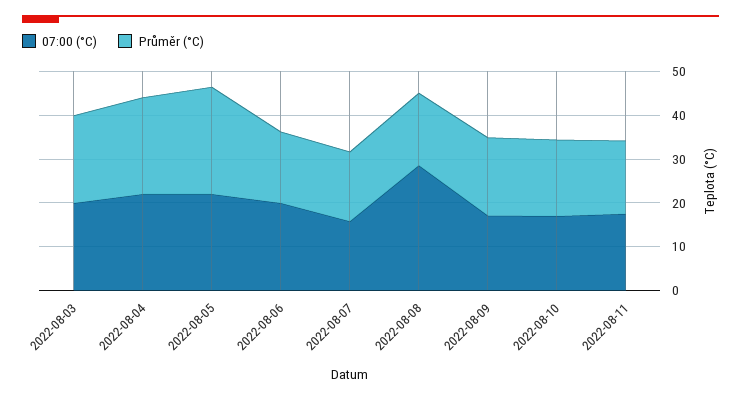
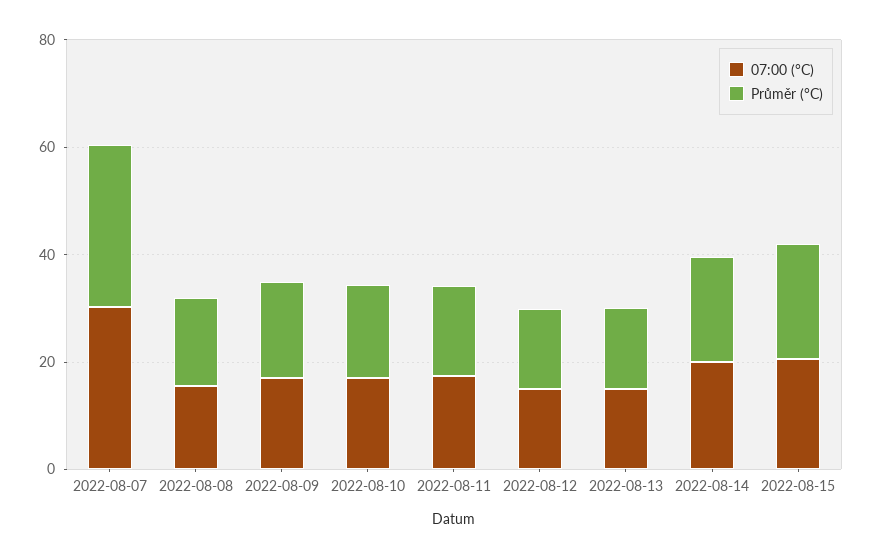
07:00 (°C), 2022-08-03: 20 -> none
Průměr (°C), 2022-08-03: 20 -> none
07:00 (°C), 2022-08-04: 22 -> none
Průměr (°C), 2022-08-04: 22 -> none
07:00 (°C), 2022-08-05: 22 -> none
Průměr (°C), 2022-08-05: 24 -> none
07:00 (°C), 2022-08-06: 20 -> none
Průměr (°C), 2022-08-06: 16 -> none
07:00 (°C), 2022-08-07: 16 -> 30
Průměr (°C), 2022-08-07: 16 -> 30
07:00 (°C), 2022-08-08: 28 -> 15
07:00 (°C), 2022-08-12: none -> 15
Průměr (°C), 2022-08-12: none -> 15
07:00 (°C), 2022-08-13: none -> 15
Průměr (°C), 2022-08-13: none -> 15
07:00 (°C), 2022-08-14: none -> 20
Průměr (°C), 2022-08-14: none -> 20
07:00 (°C), 2022-08-15: none -> 20
Průměr (°C), 2022-08-15: none -> 20

